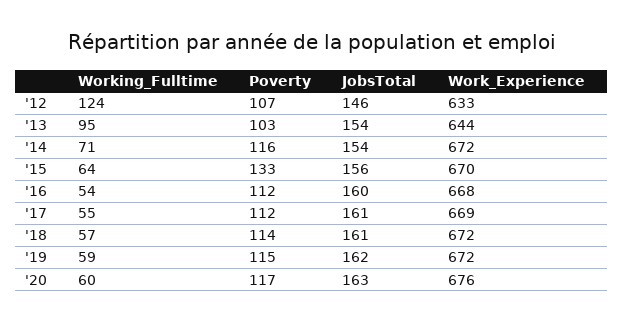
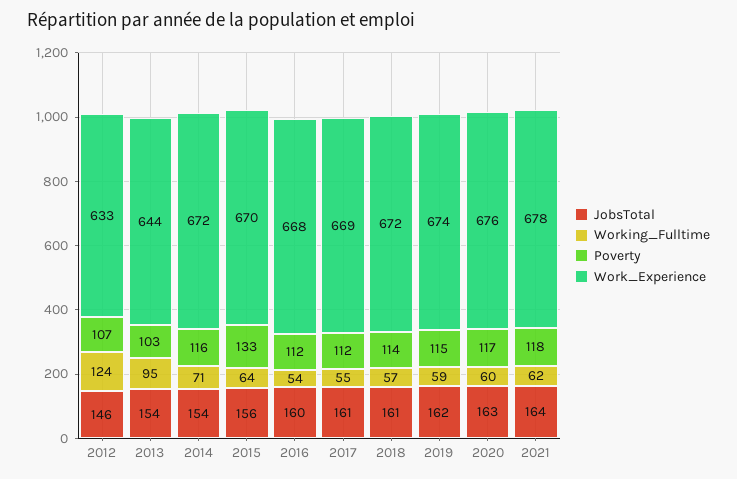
Work_Experience, '19: 672 -> 674
JobsTotal, 2021: none -> 164
Working_Fulltime, 2021: none -> 62
Poverty, 2021: none -> 118
Work_Experience, 2021: none -> 678

